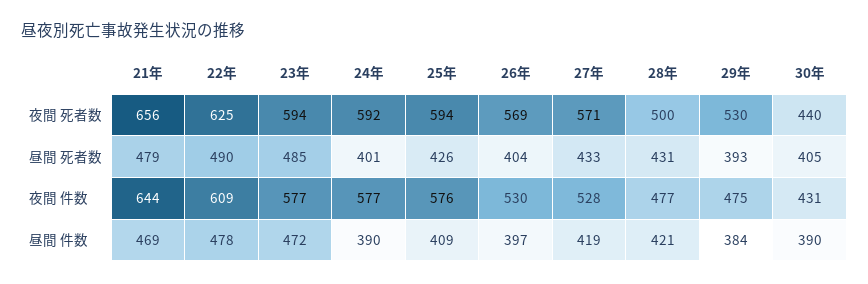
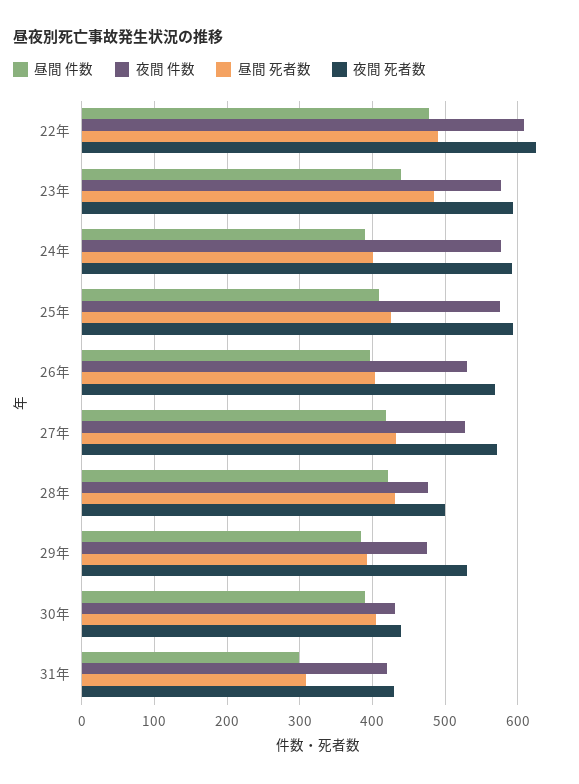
夜間 死者数, 21年: 656 -> none
昼間 死者数, 21年: 479 -> none
夜間 件数, 21年: 644 -> none
昼間 件数, 21年: 469 -> none
昼間 件数, 23年: 472 -> 440
昼間 件数, 31年: none -> 300
夜間 件数, 31年: none -> 420
昼間 死者数, 31年: none -> 310
夜間 死者数, 31年: none -> 430

